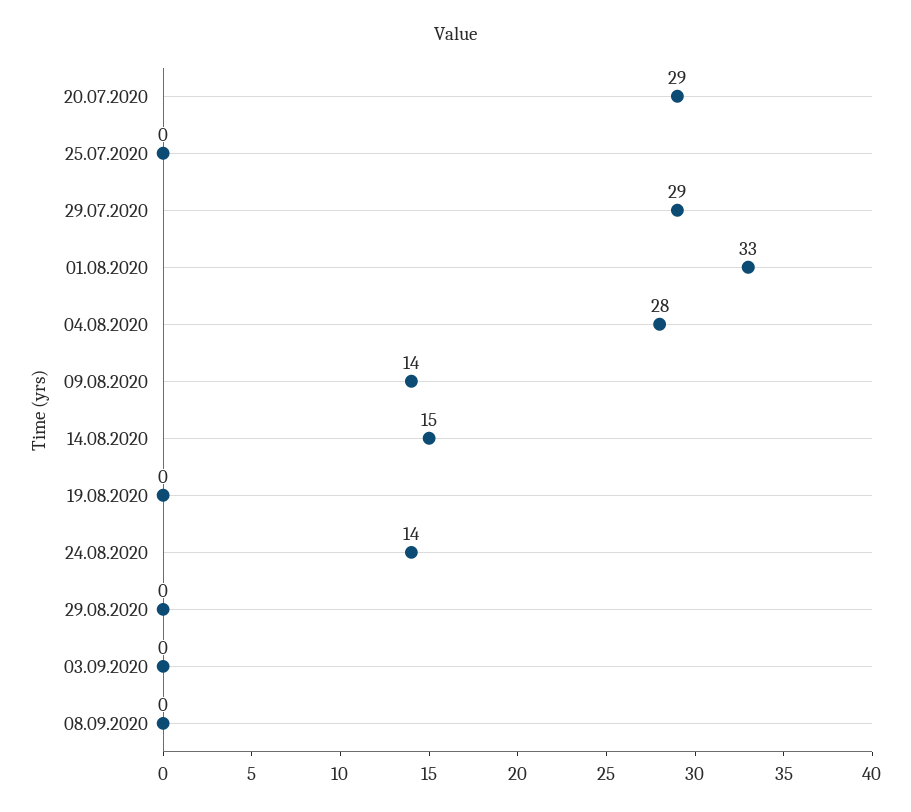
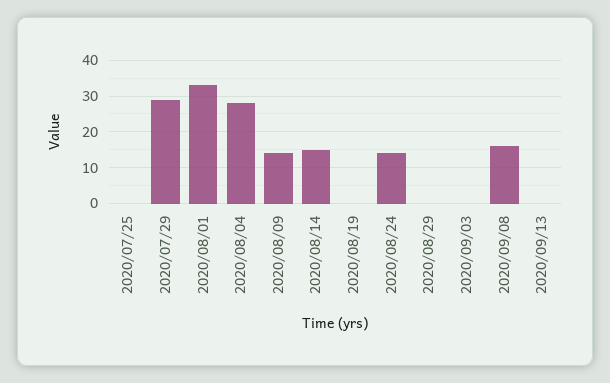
20.07.2020: 29 -> none
08.09.2020: 0 -> 15
2020/09/13: none -> 0

